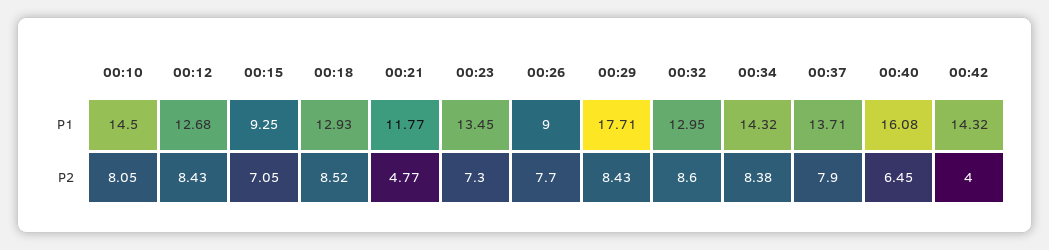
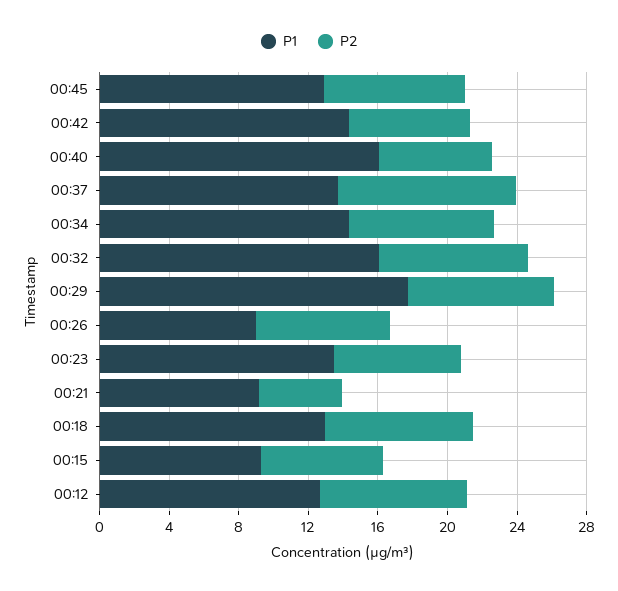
P1, 00:10: 14.5 -> none
P1, 00:21: 11.77 -> 9
P1, 00:32: 12.95 -> 16
P2, 00:10: 8.05 -> none
P2, 00:37: 7.9 -> 10
P2, 00:42: 4 -> 7
P1, 00:45: none -> 13
P2, 00:45: none -> 8

